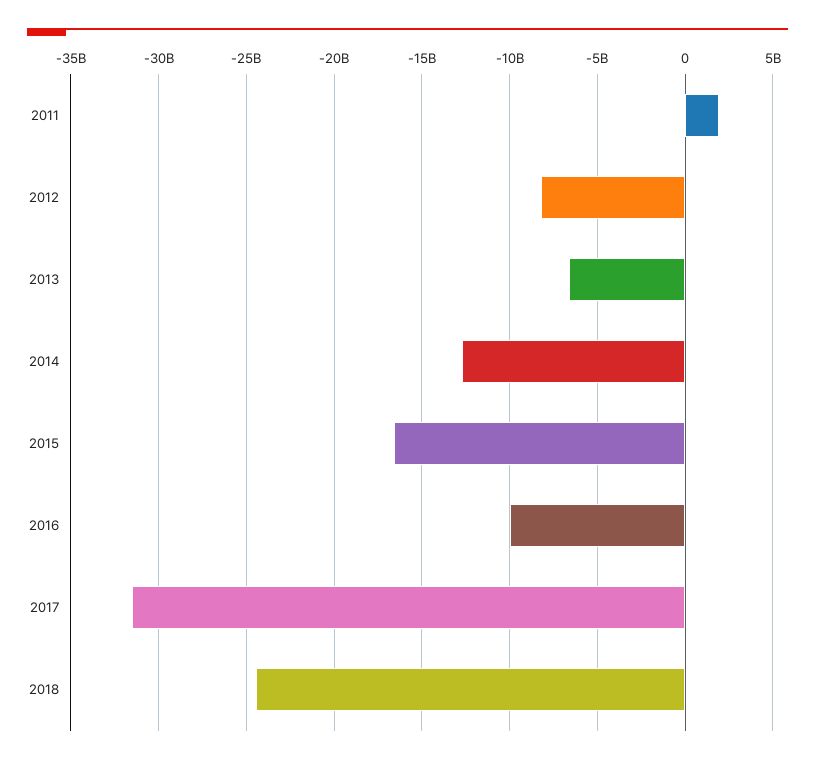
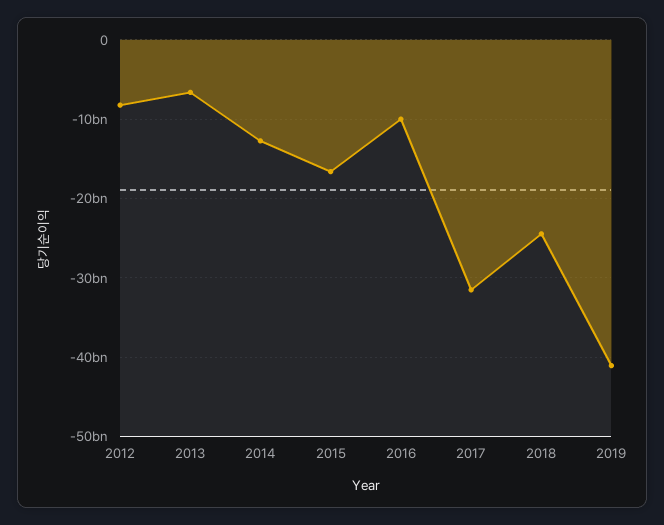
2011: 2000000000 -> none
2019: none -> -41000000000

